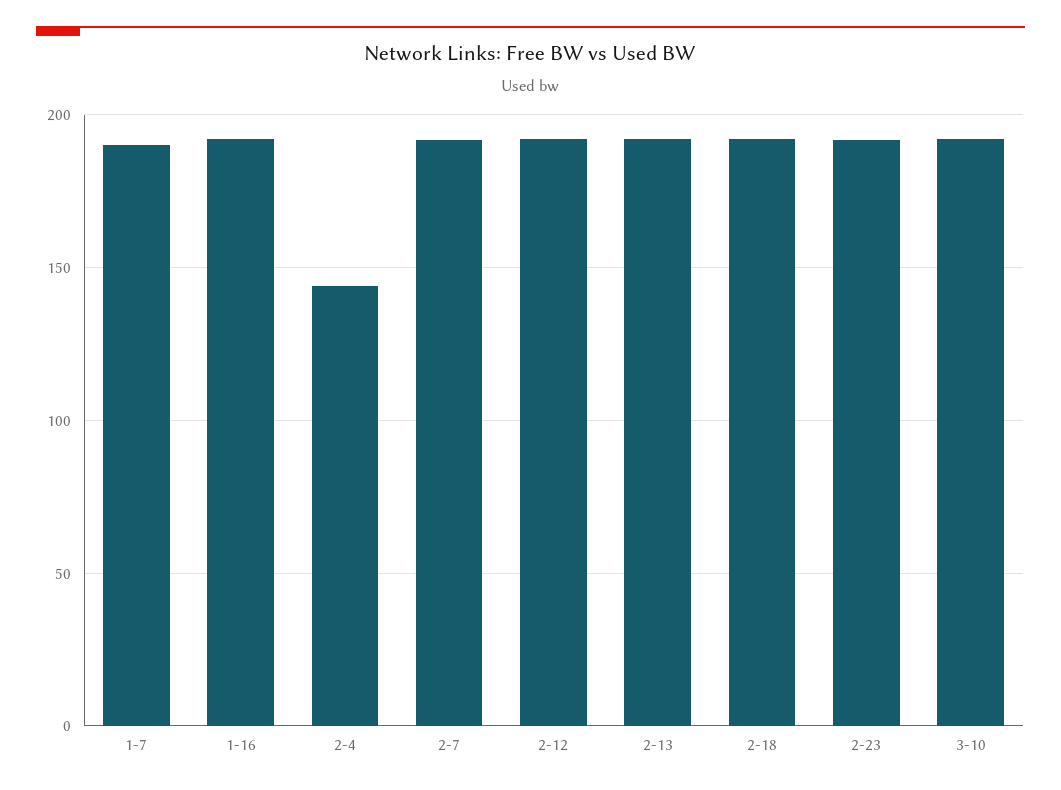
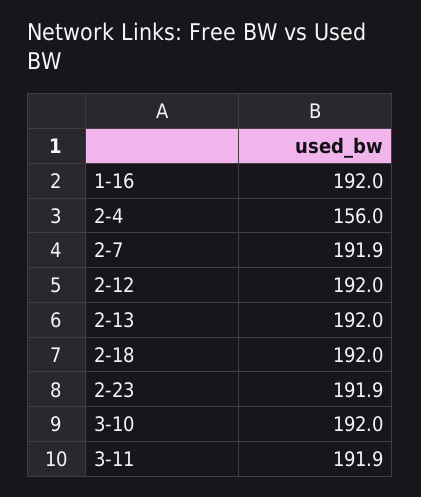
1-7: 190 -> none
2-4: 145 -> 156
3-11: none -> 191.9

